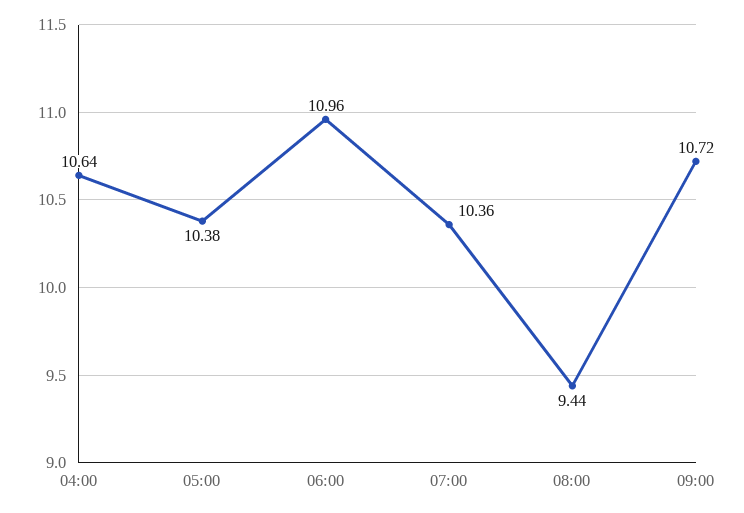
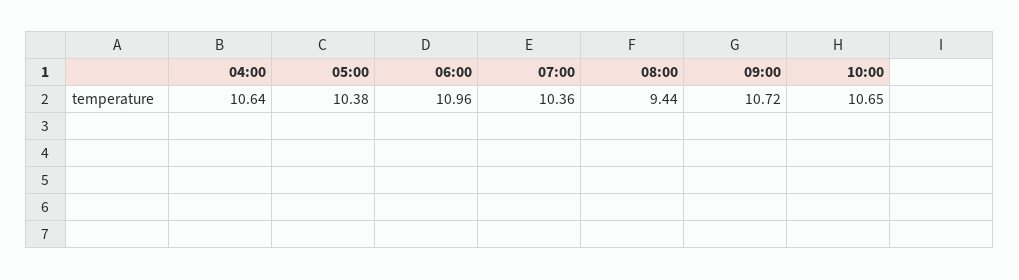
10:00: none -> 10.65

